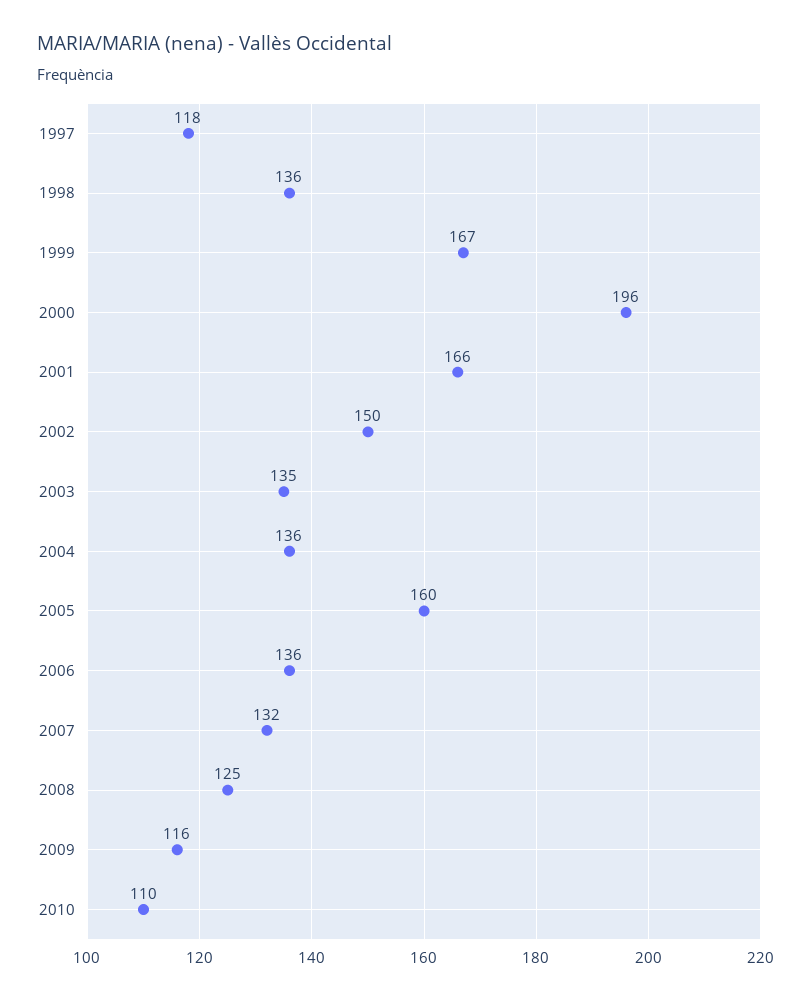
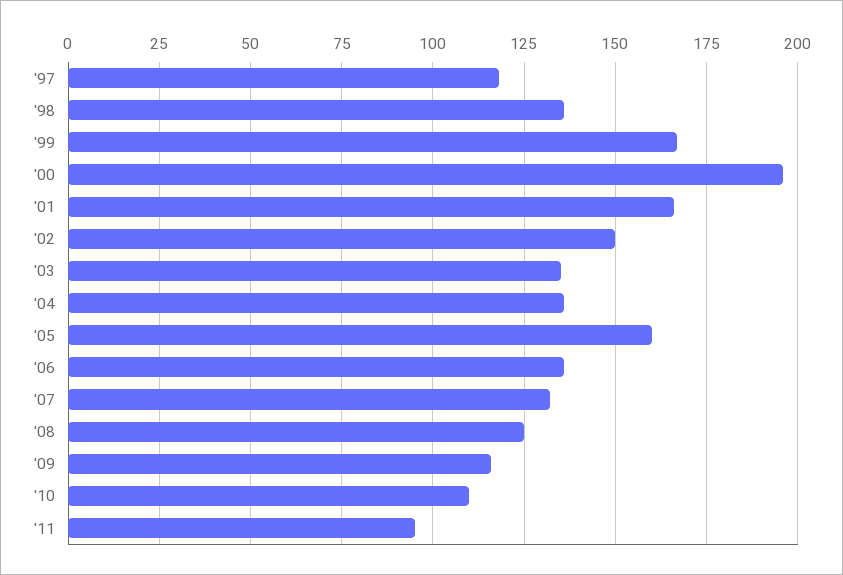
'11: none -> 95

